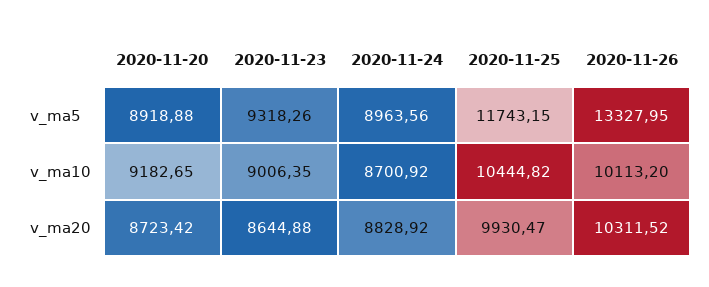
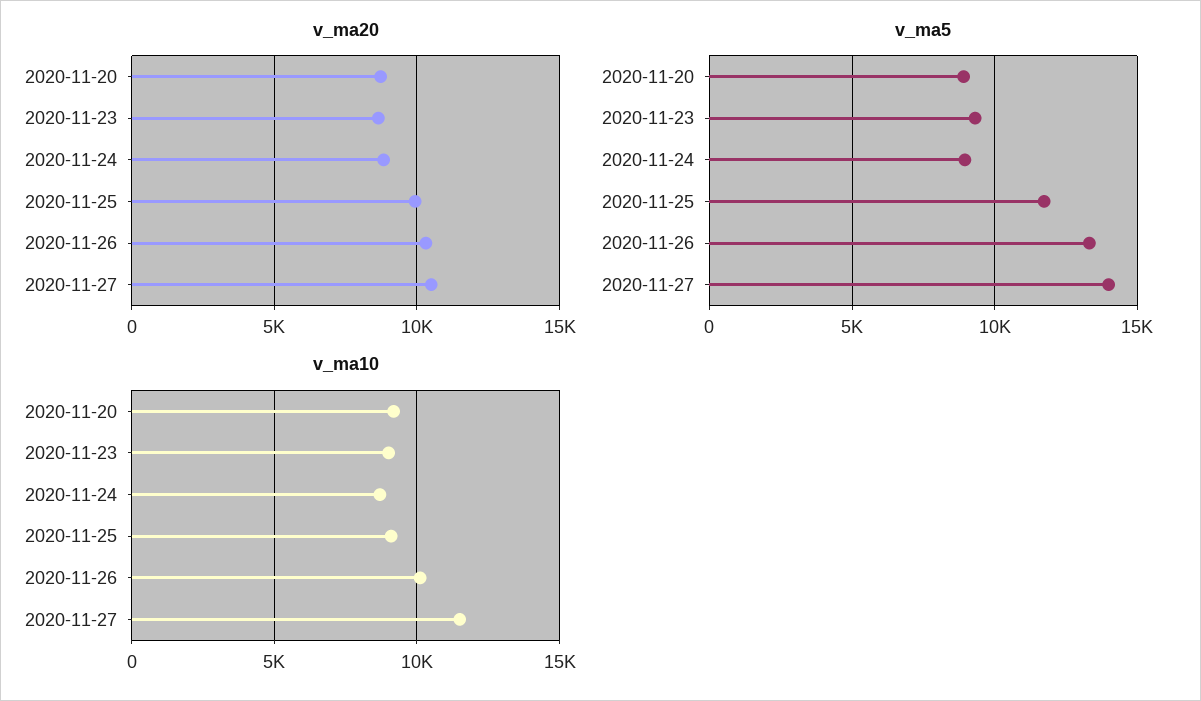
v_ma10, 2020-11-25: 10444.82 -> 9000
v_ma20, 2020-11-27: none -> 10500
v_ma5, 2020-11-27: none -> 14000
v_ma10, 2020-11-27: none -> 11500

